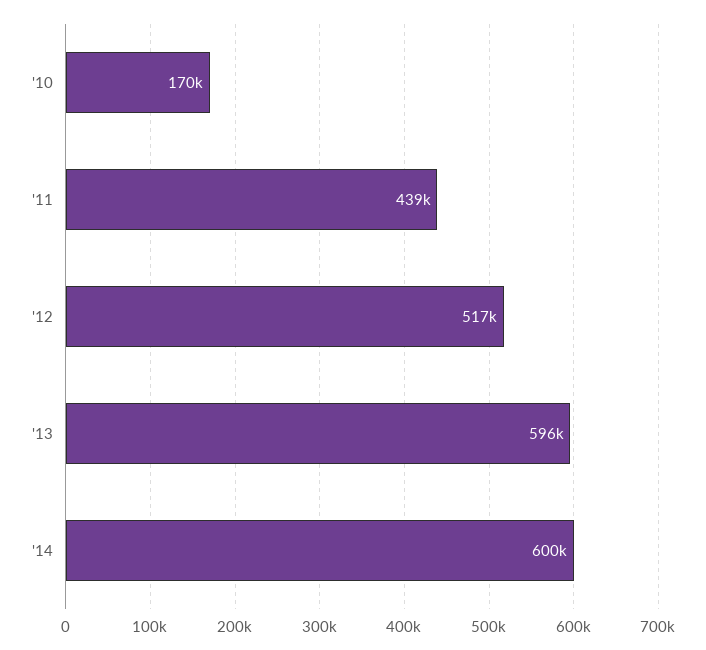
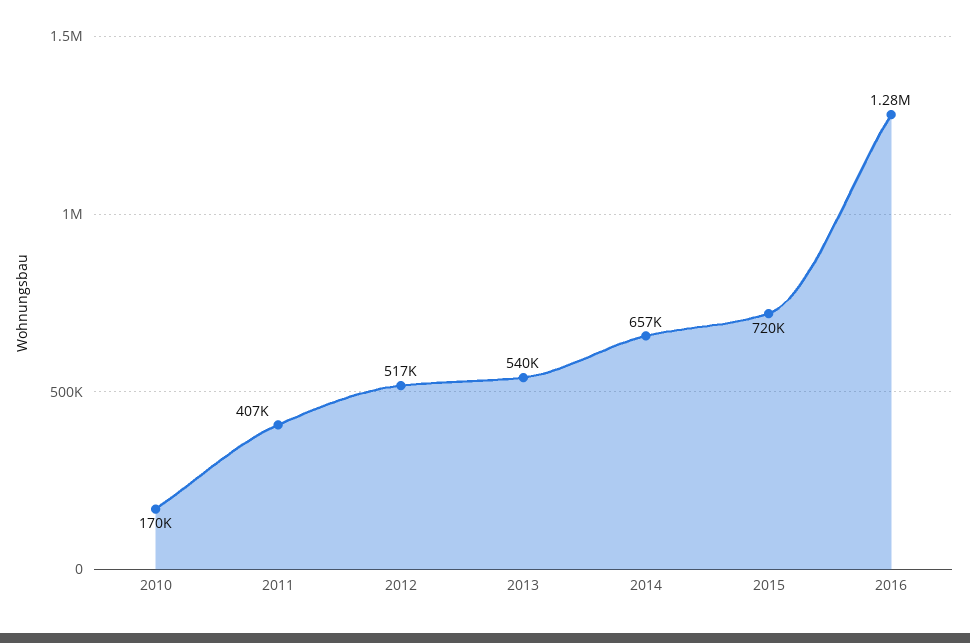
'11: 439000 -> 407000
'13: 596000 -> 540000
'14: 600000 -> 657000
2015: none -> 720000
2016: none -> 1280000

